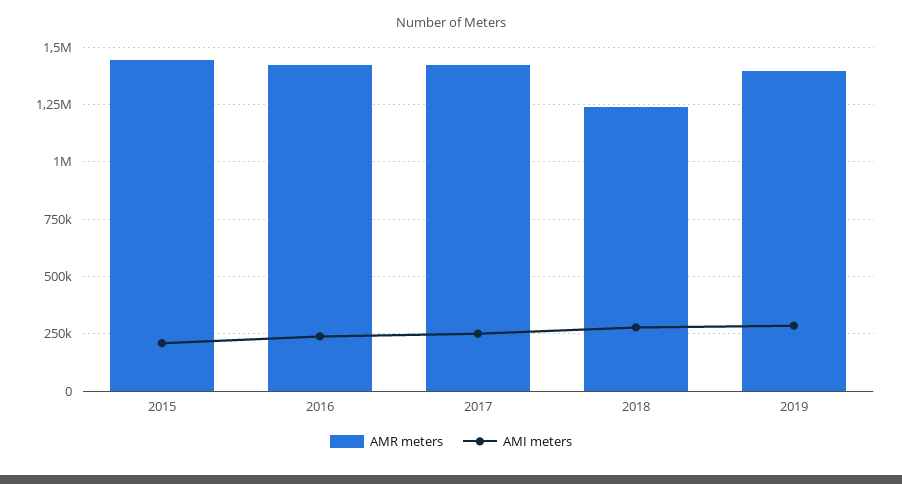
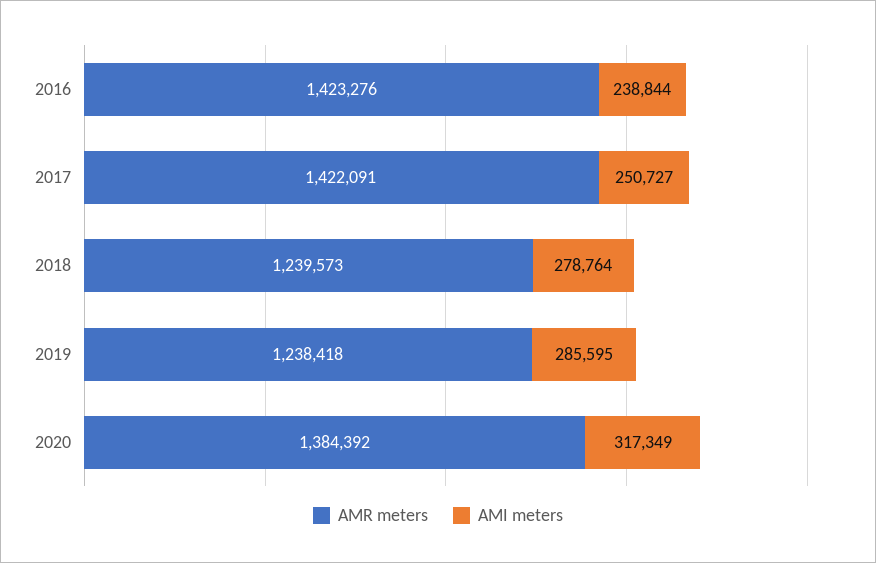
AMR meters, 2015: 1450000 -> none
AMI meters, 2015: 200000 -> none
AMR meters, 2019: 1400000 -> 1238418
AMR meters, 2020: none -> 1384392
AMI meters, 2020: none -> 317349

